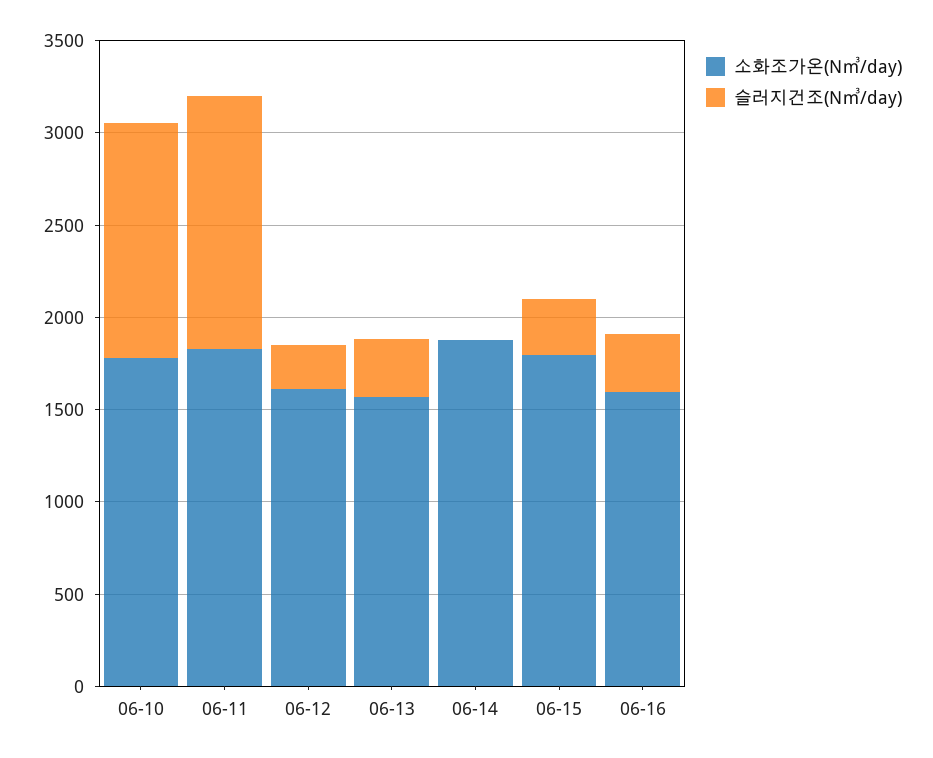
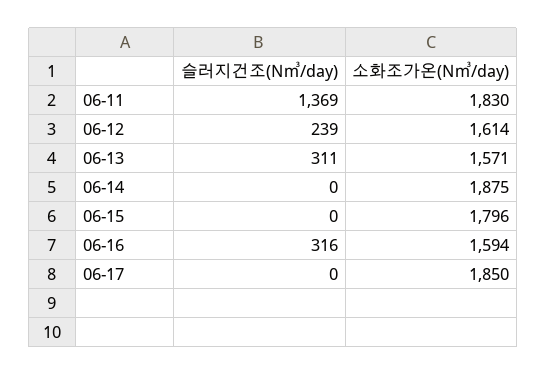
소화조가온(N㎥/day), 06-10: 1800 -> none
슬러지건조(N㎥/day), 06-10: 1300 -> none
슬러지건조(N㎥/day), 06-15: 300 -> 0
슬러지건조(N㎥/day), 06-17: none -> 0
소화조가온(N㎥/day), 06-17: none -> 1850

